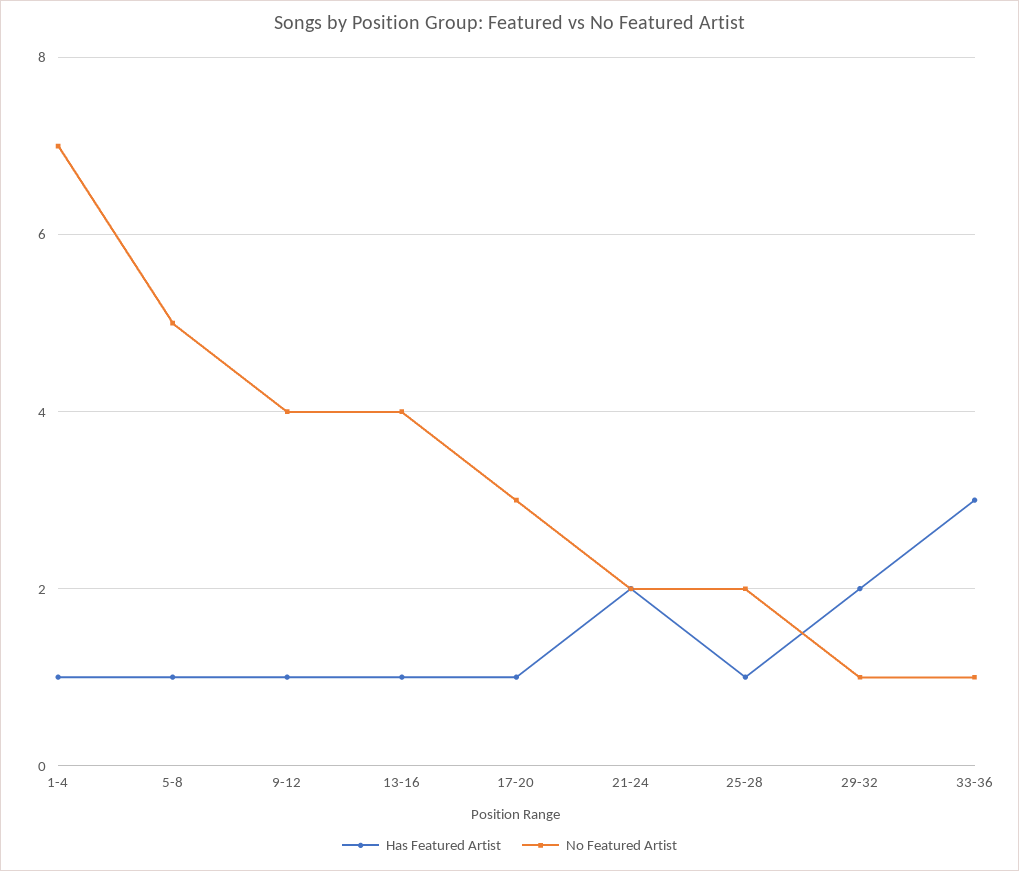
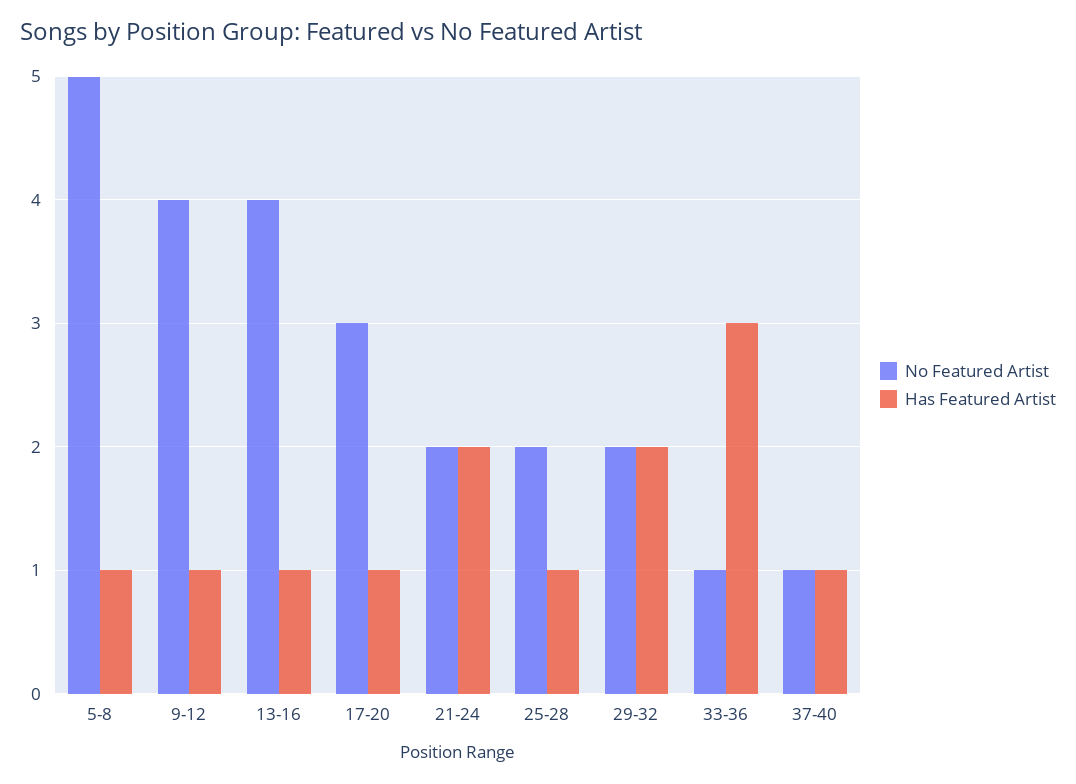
Has Featured Artist, 1-4: 1 -> none
No Featured Artist, 1-4: 7 -> none
No Featured Artist, 29-32: 1 -> 2
No Featured Artist, 37-40: none -> 1
Has Featured Artist, 37-40: none -> 1

